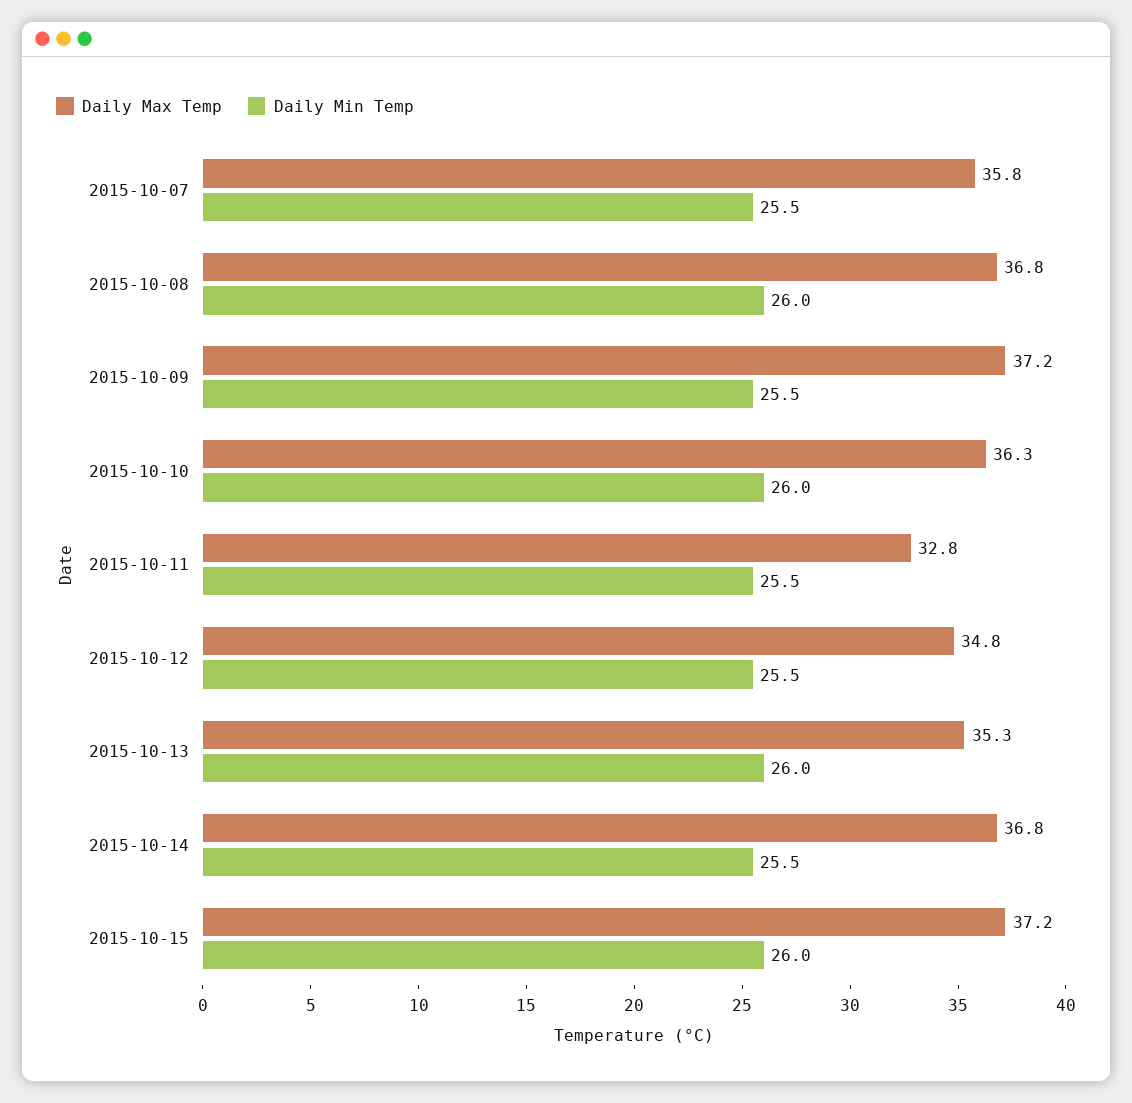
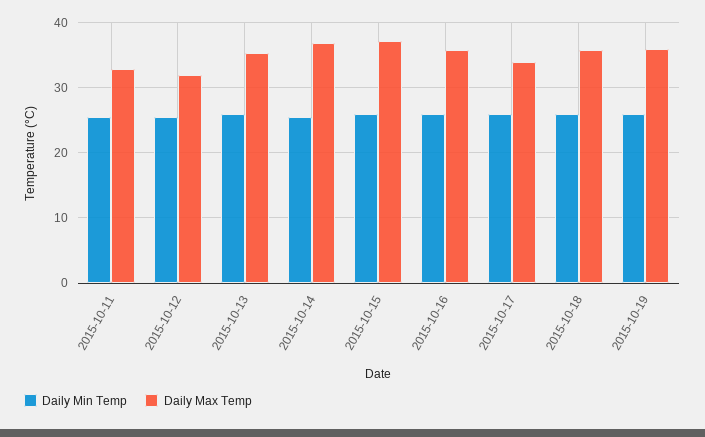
Daily Max Temp, 2015-10-07: 35.8 -> none
Daily Min Temp, 2015-10-07: 25.5 -> none
Daily Max Temp, 2015-10-08: 36.8 -> none
Daily Min Temp, 2015-10-08: 26 -> none
Daily Max Temp, 2015-10-09: 37.2 -> none
Daily Min Temp, 2015-10-09: 25.5 -> none
Daily Max Temp, 2015-10-10: 36.3 -> none
Daily Min Temp, 2015-10-10: 26 -> none
Daily Max Temp, 2015-10-12: 34.8 -> 32
Daily Min Temp, 2015-10-16: none -> 26
Daily Max Temp, 2015-10-16: none -> 36
Daily Min Temp, 2015-10-17: none -> 26
Daily Max Temp, 2015-10-17: none -> 34
Daily Min Temp, 2015-10-18: none -> 26
Daily Max Temp, 2015-10-18: none -> 36
Daily Min Temp, 2015-10-19: none -> 26
Daily Max Temp, 2015-10-19: none -> 36

